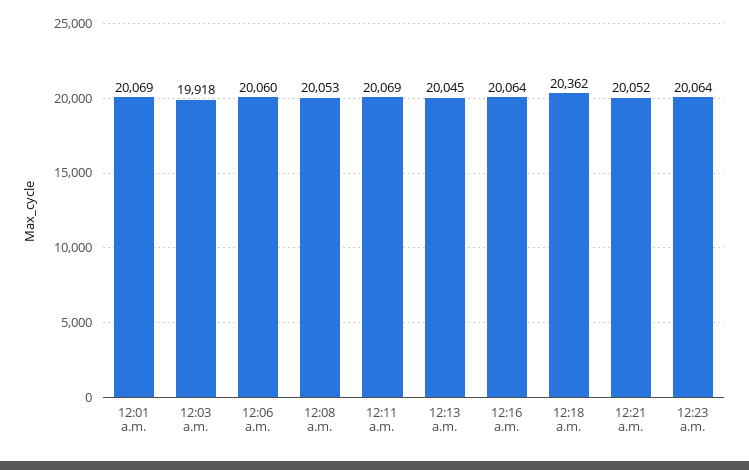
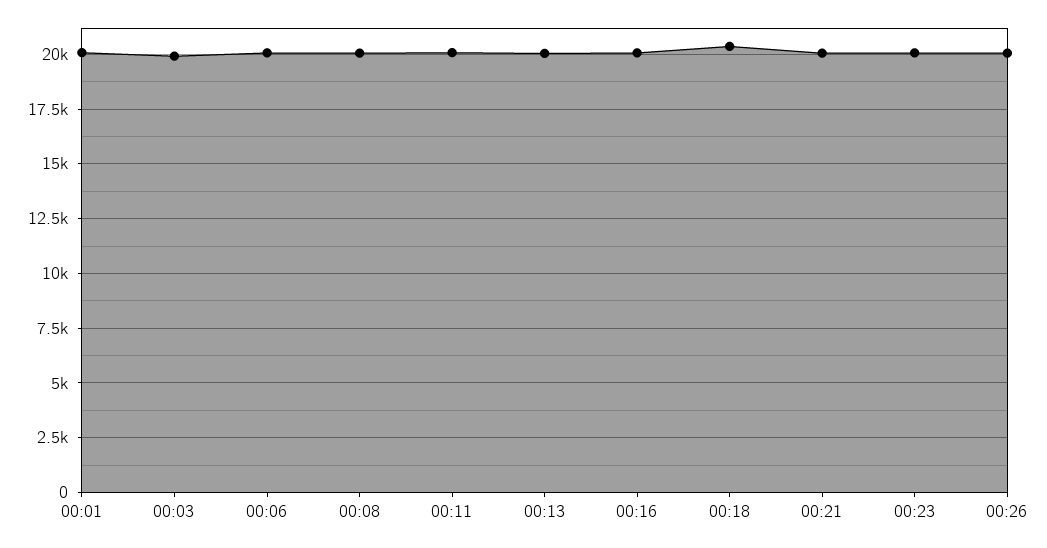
00:26: none -> 20000

